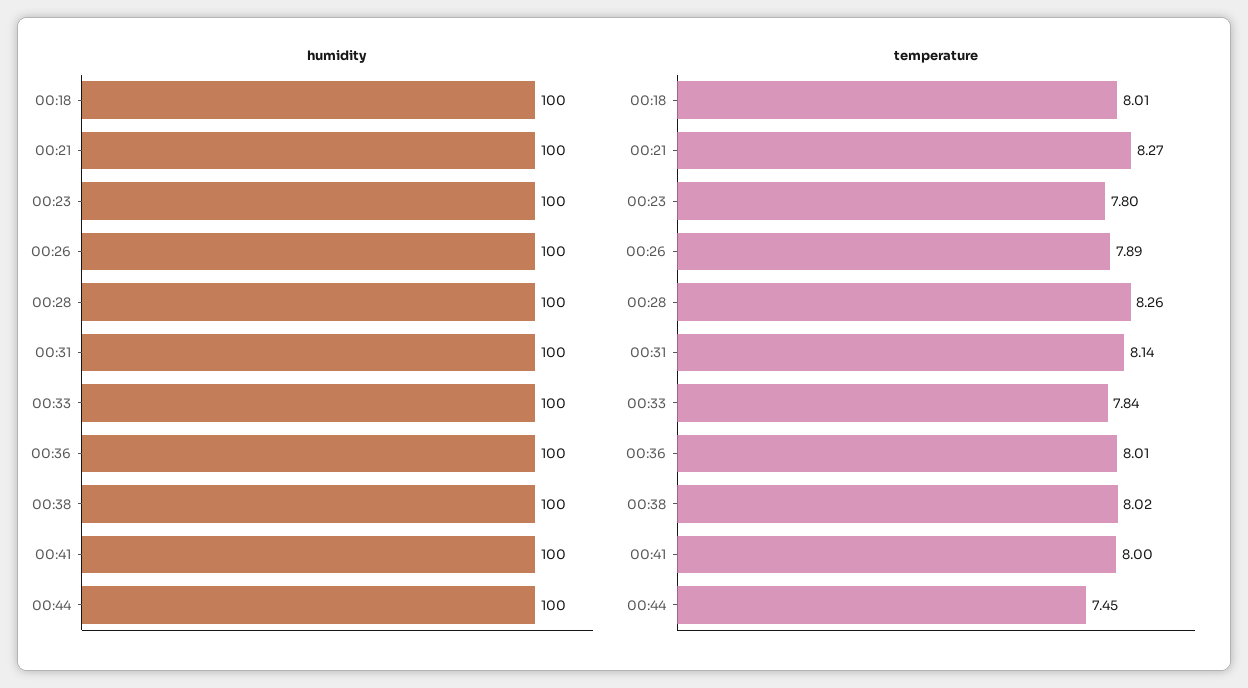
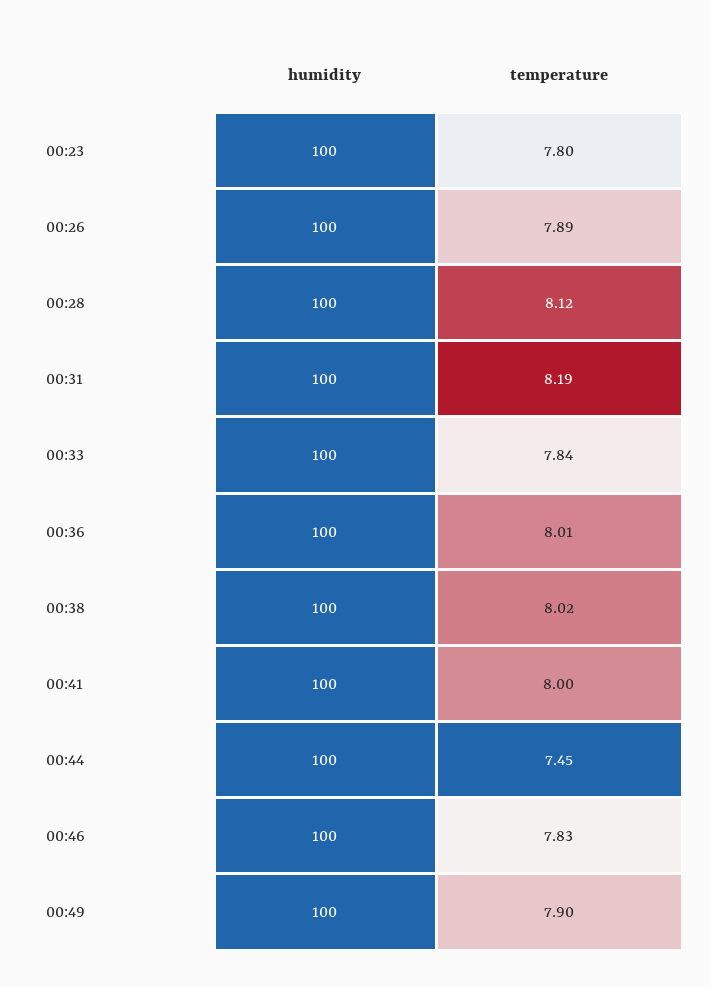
humidity, 00:18: 100 -> none
humidity, 00:21: 100 -> none
temperature, 00:18: 8.01 -> none
temperature, 00:21: 8.27 -> none
temperature, 00:28: 8.26 -> 8.12
temperature, 00:31: 8.14 -> 8.19
humidity, 00:46: none -> 100
temperature, 00:46: none -> 7.83
humidity, 00:49: none -> 100
temperature, 00:49: none -> 7.9

